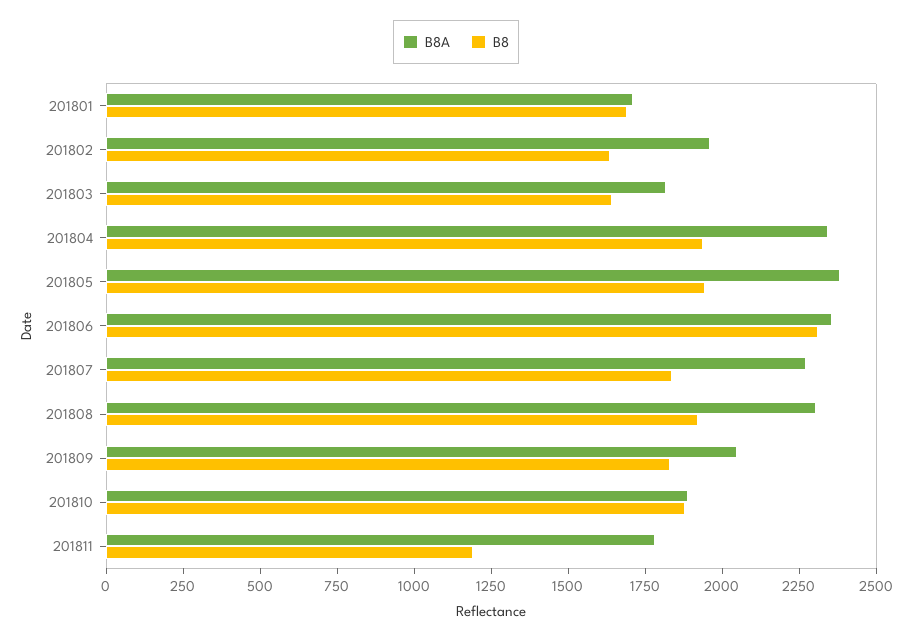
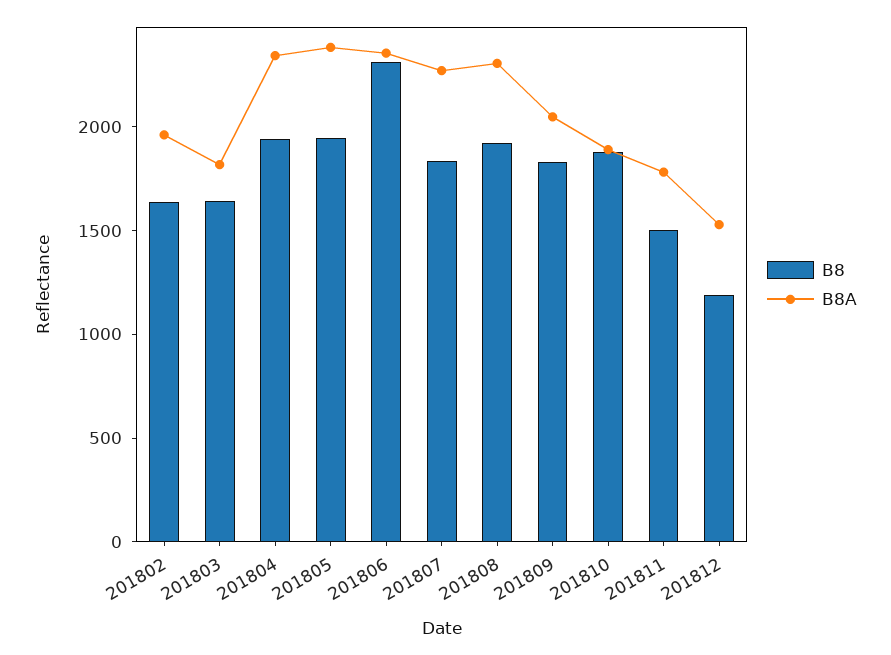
B8A, 201801: 1700 -> none
B8, 201801: 1700 -> none
B8, 201811: 1200 -> 1500
B8, 201812: none -> 1200
B8A, 201812: none -> 1500

